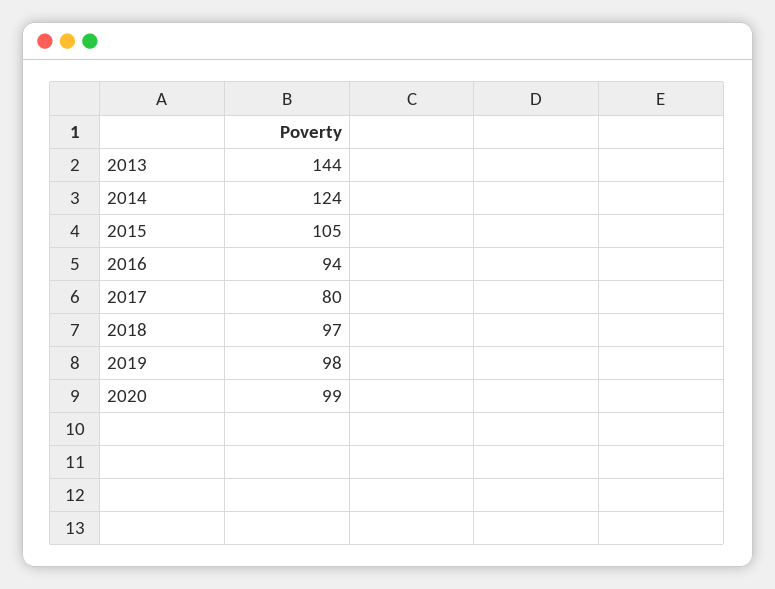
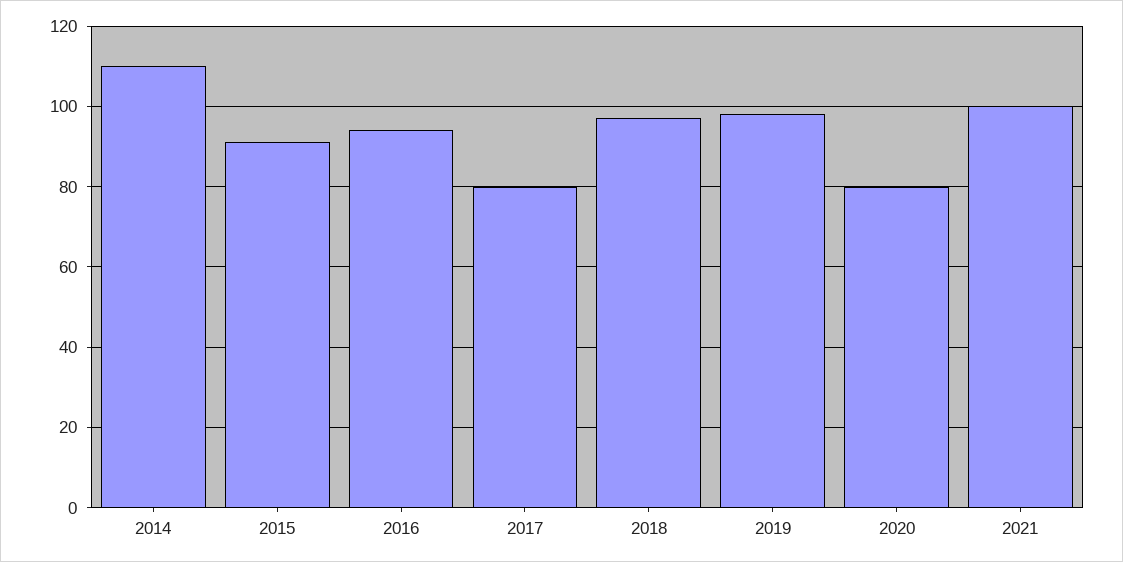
2013: 144 -> none
2014: 124 -> 110
2015: 105 -> 90
2020: 99 -> 80
2021: none -> 100

